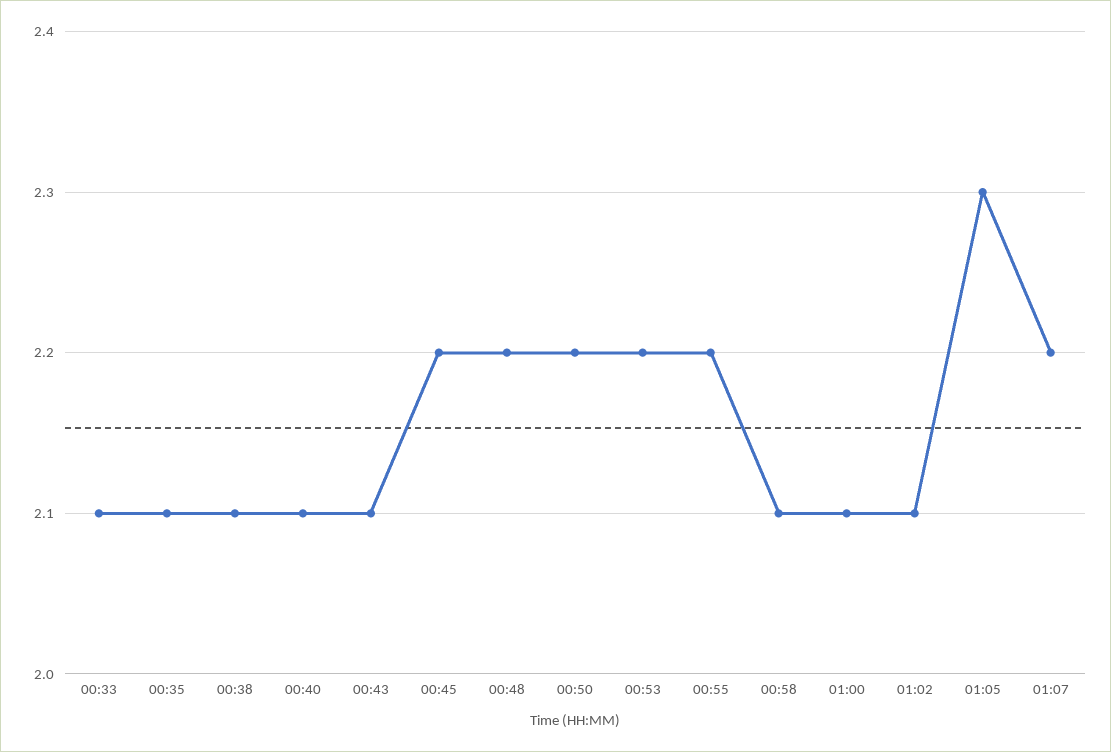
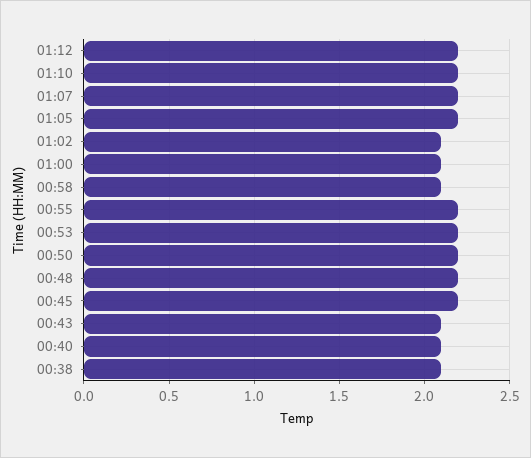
00:33: 2.1 -> none
00:35: 2.1 -> none
01:05: 2.3 -> 2.2
01:12: none -> 2.2
01:10: none -> 2.2

